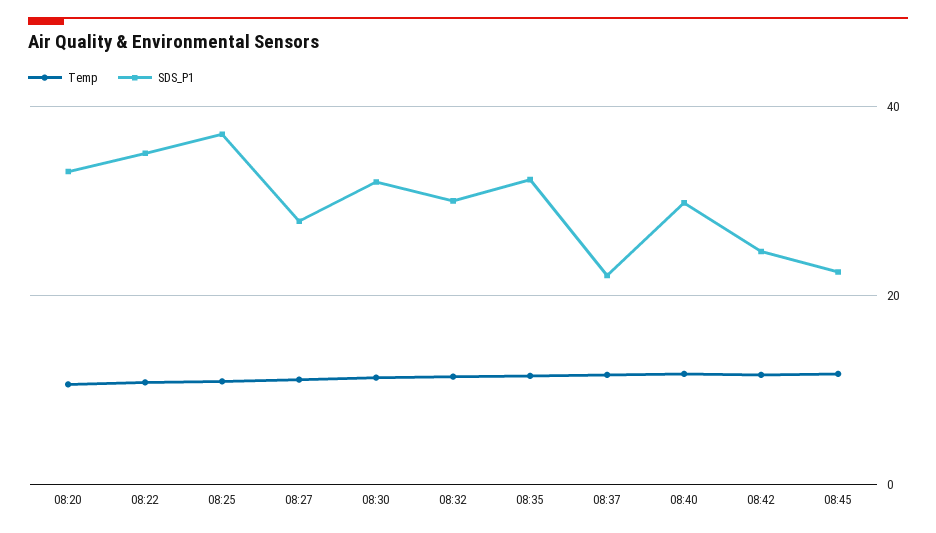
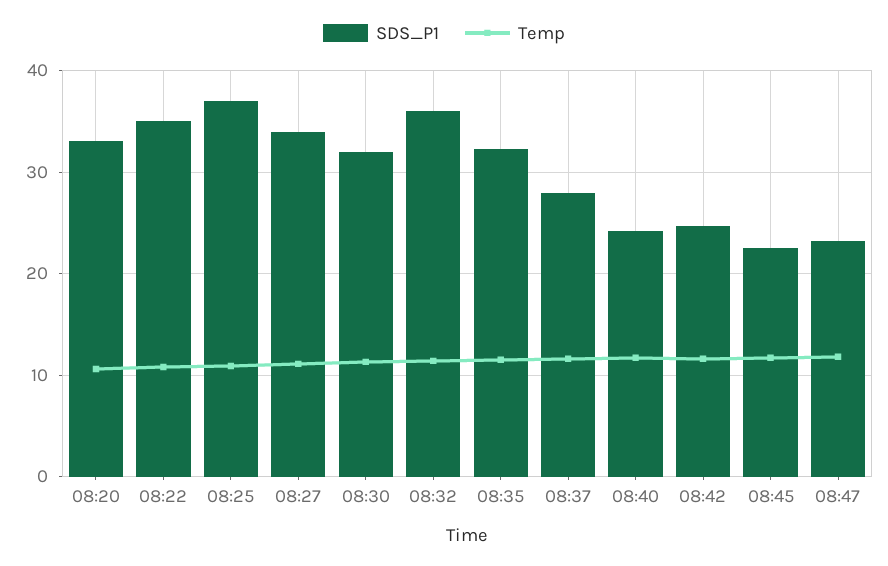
SDS_P1, 08:27: 28 -> 34
SDS_P1, 08:32: 30 -> 36
SDS_P1, 08:37: 22 -> 28
SDS_P1, 08:40: 30 -> 24
SDS_P1, 08:47: none -> 23
Temp, 08:47: none -> 12

